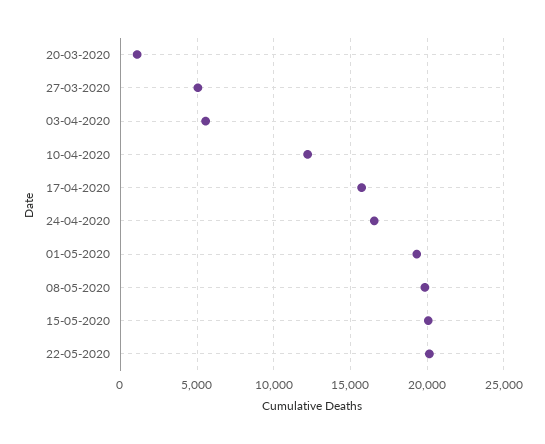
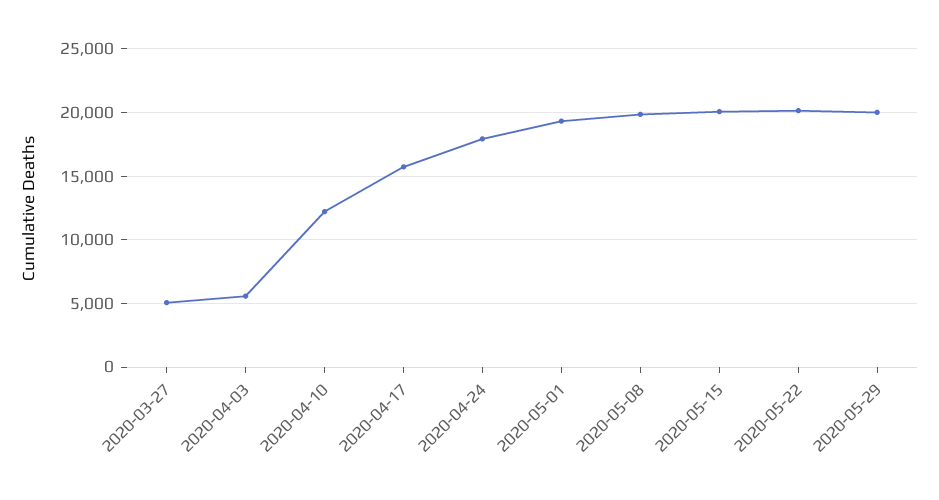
20-03-2020: 1000 -> none
24-04-2020: 16500 -> 18000
2020-05-29: none -> 20000

